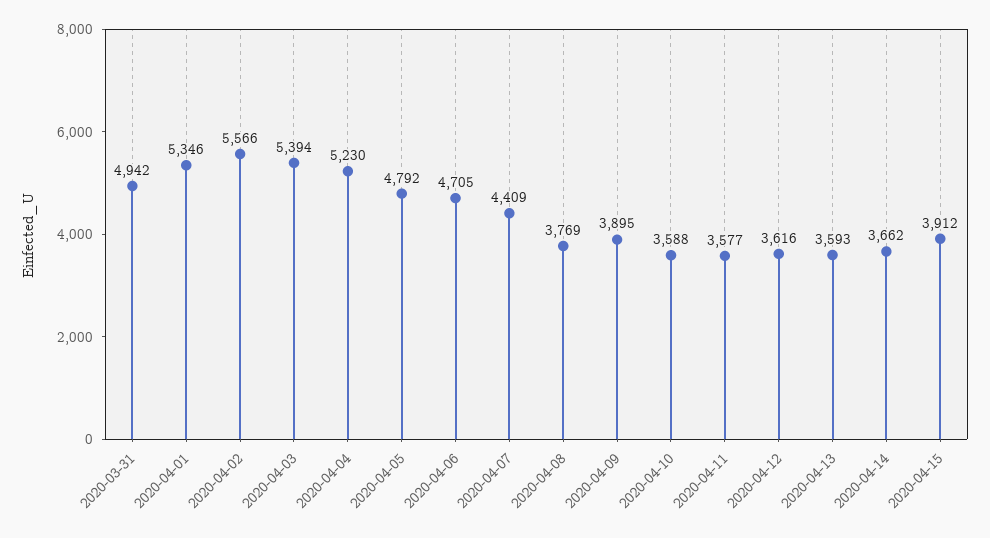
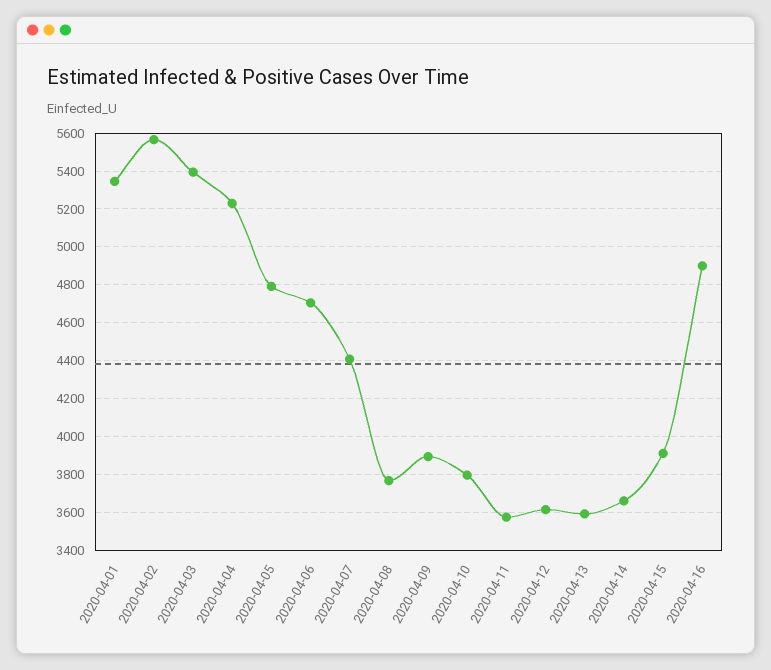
2020-03-31: 4942 -> none
2020-04-10: 3588 -> 3800
2020-04-16: none -> 4900

